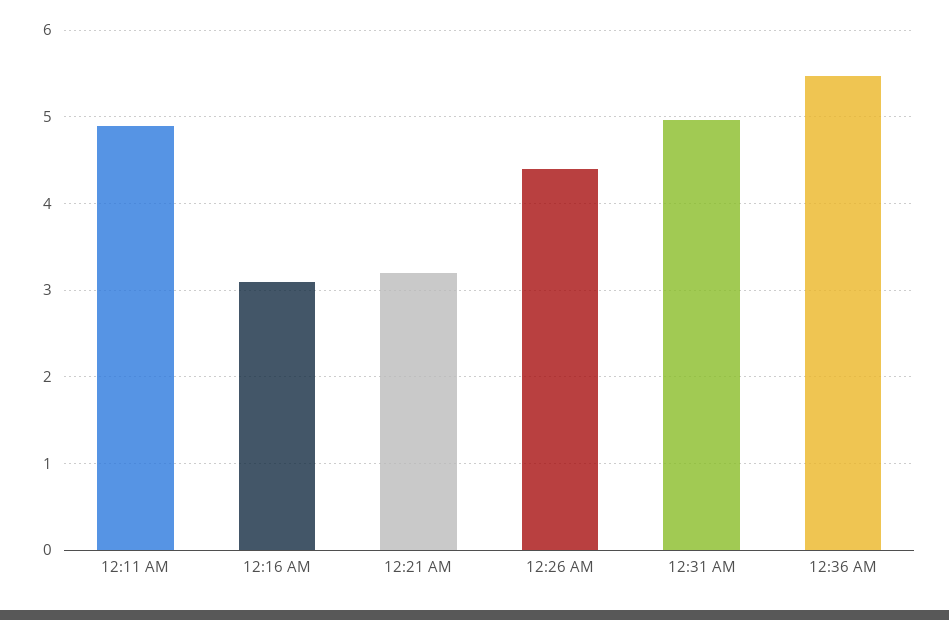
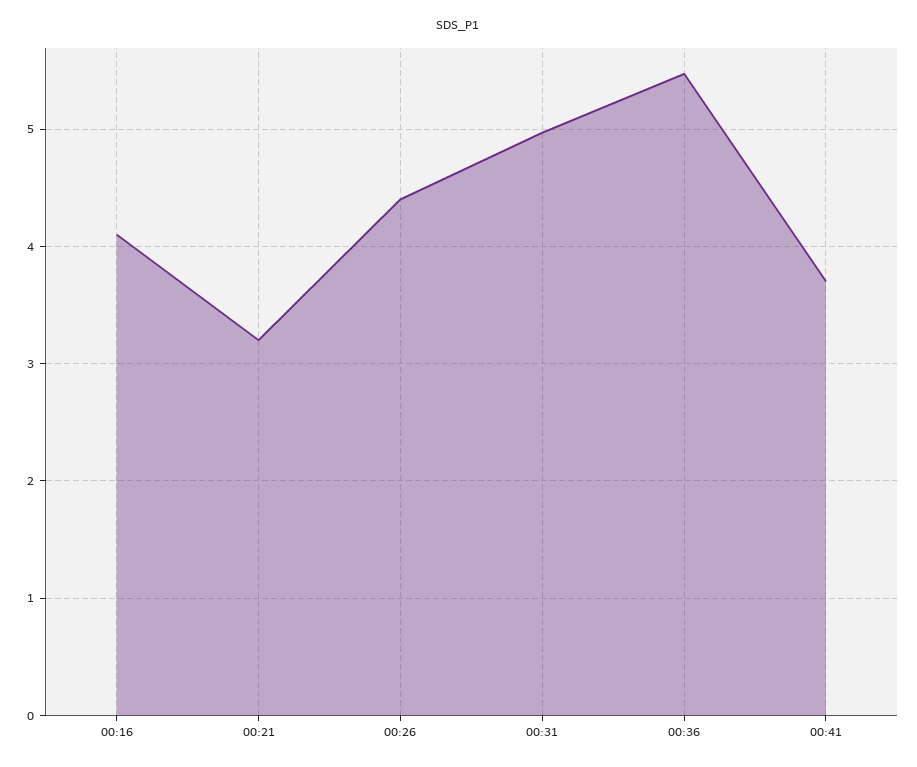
12:11 AM: 4.9 -> none
12:16 AM: 3.1 -> 4.1
00:41: none -> 3.7

